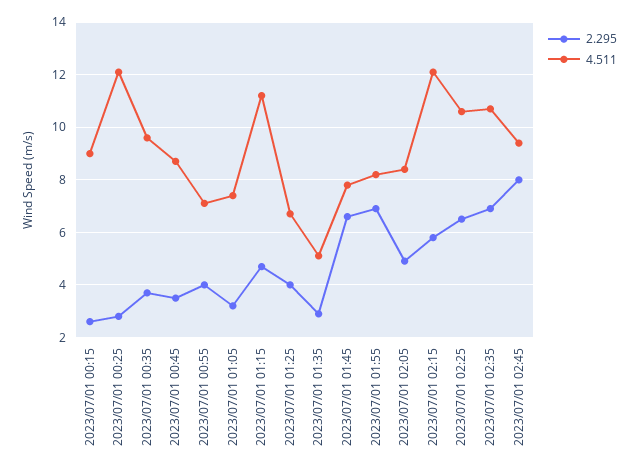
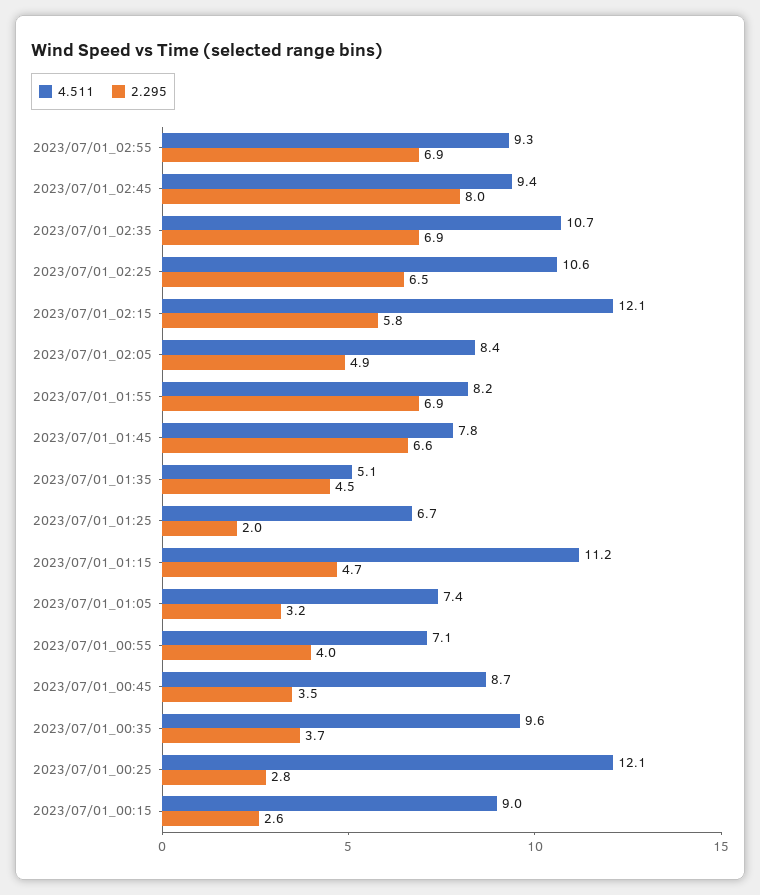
2.295, 2023/07/01 01:25: 4 -> 2
2.295, 2023/07/01 01:35: 3 -> 4.5
4.511, 2023/07/01_02:55: none -> 9.3
2.295, 2023/07/01_02:55: none -> 6.9

